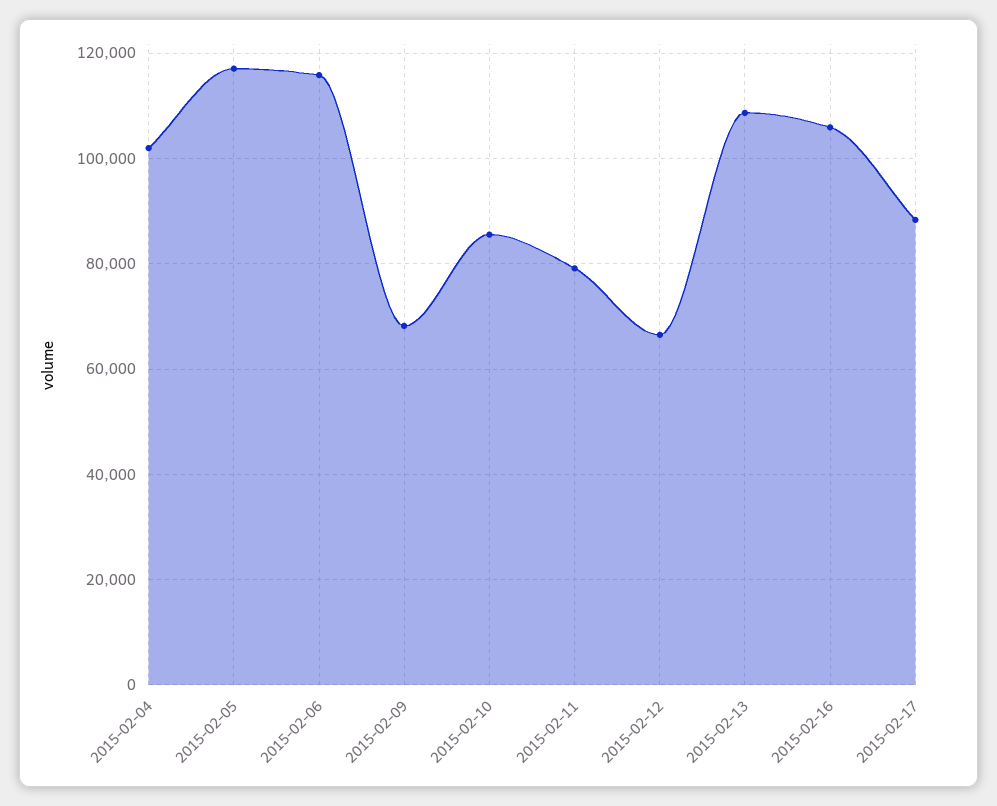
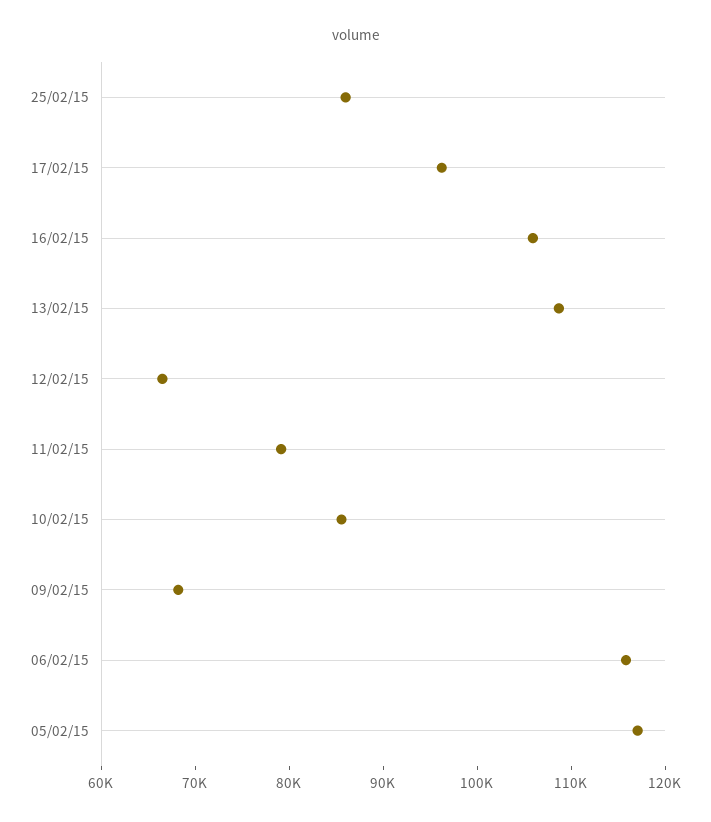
2015-02-04: 102000 -> none
2015-02-17: 88000 -> 96000
25/02/15: none -> 86000

